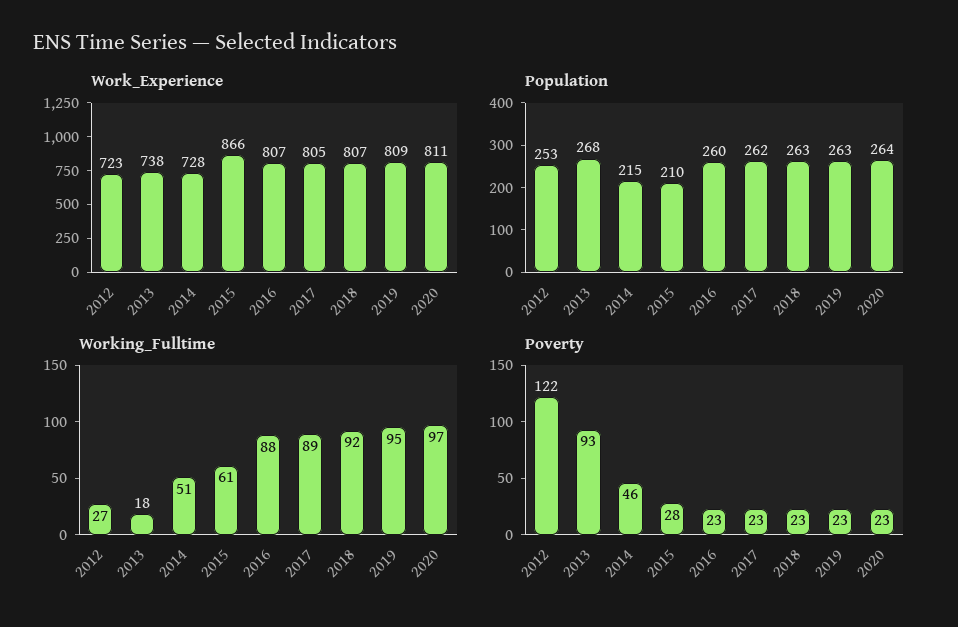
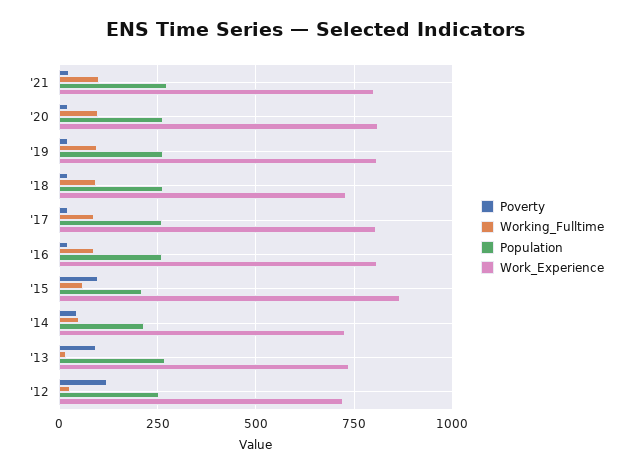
Work_Experience, 2018: 807 -> 725
Poverty, 2015: 28 -> 100
Poverty, '21: none -> 25
Working_Fulltime, '21: none -> 100
Population, '21: none -> 275
Work_Experience, '21: none -> 800

